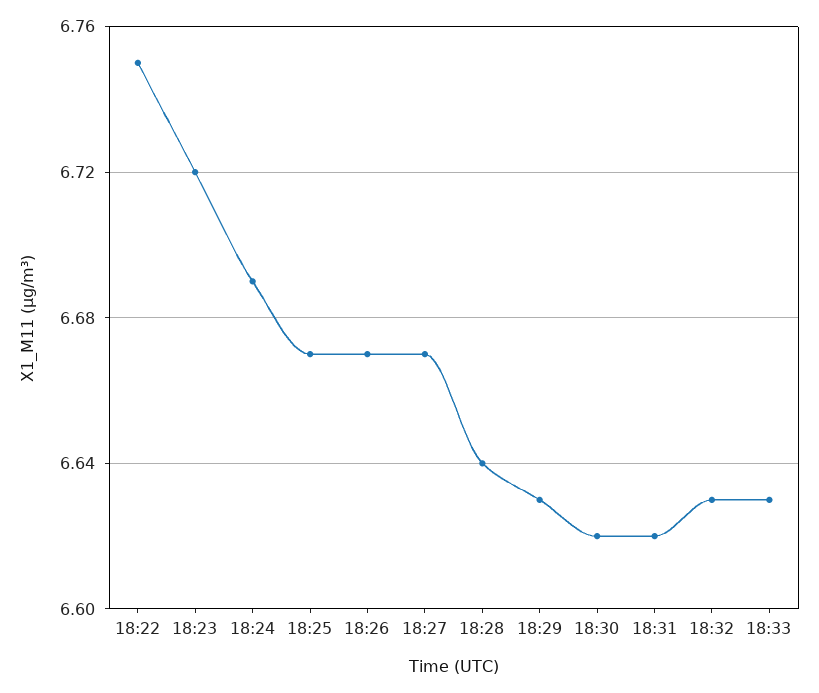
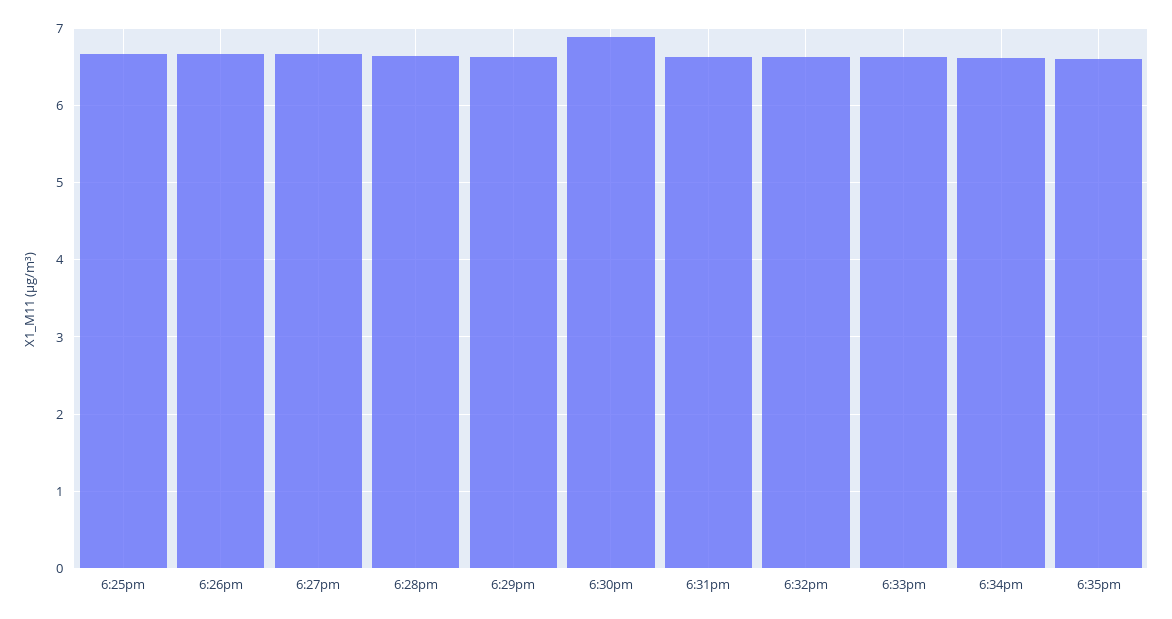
18:22: 6.75 -> none
18:23: 6.72 -> none
18:24: 6.69 -> none
18:30: 6.62 -> 6.9
6:34pm: none -> 6.6
6:35pm: none -> 6.6

